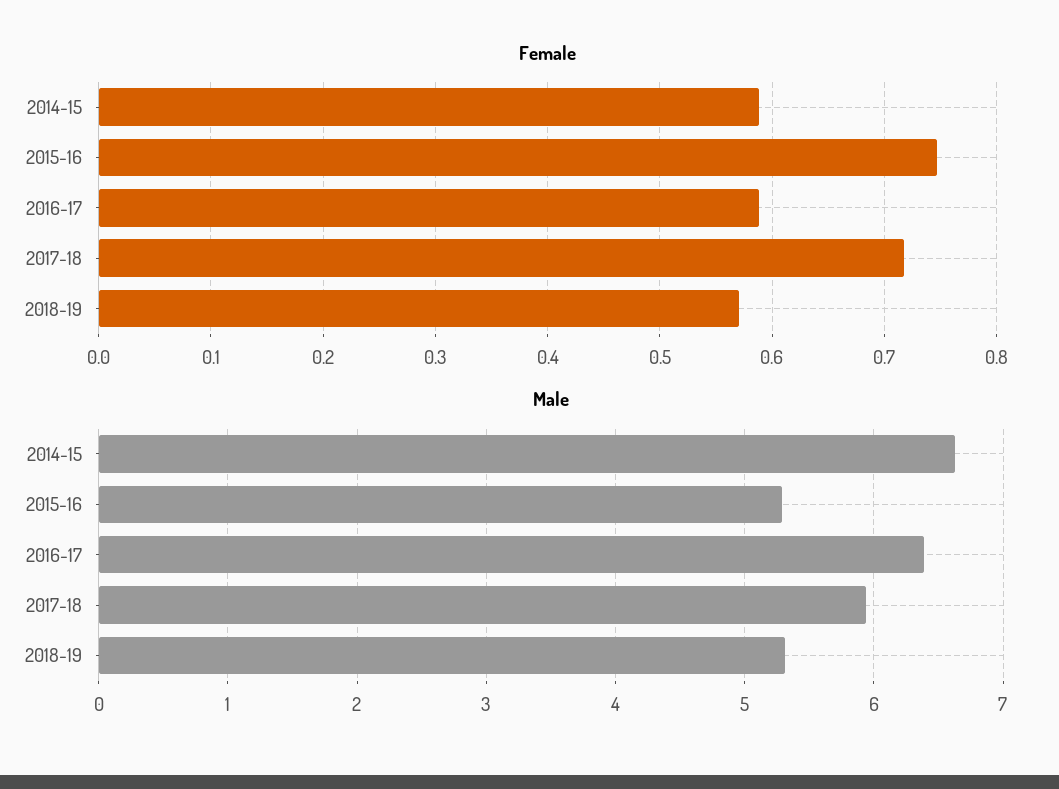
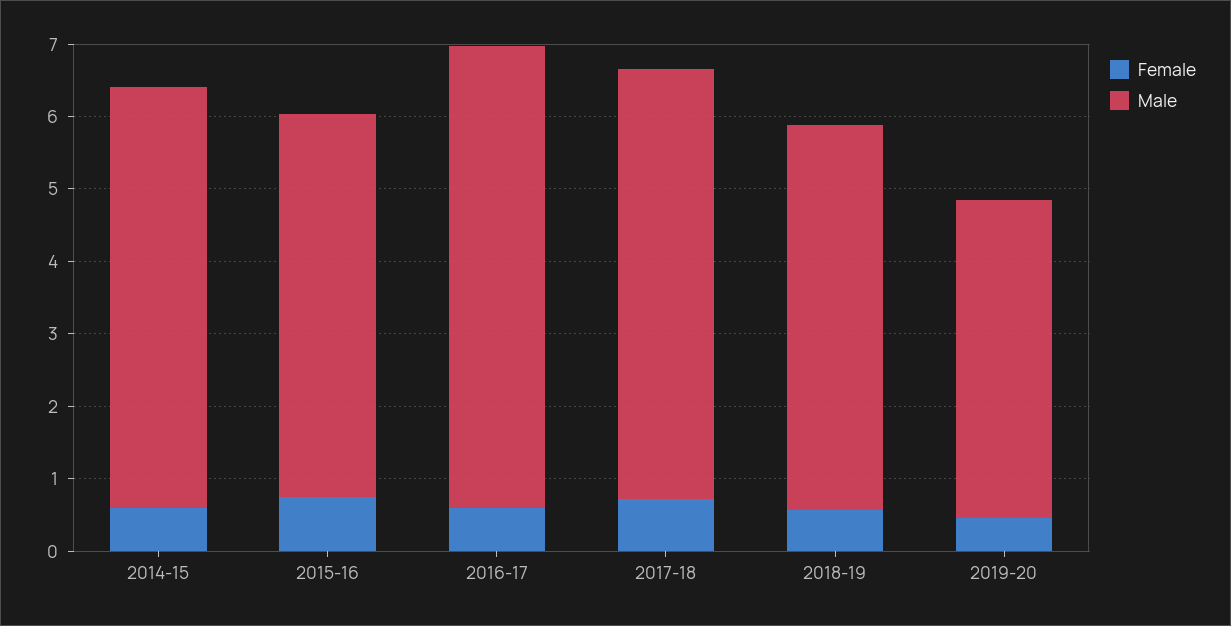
Male, 2014-15: 6.6 -> 5.8
Female, 2019-20: none -> 0.4
Male, 2019-20: none -> 4.4

